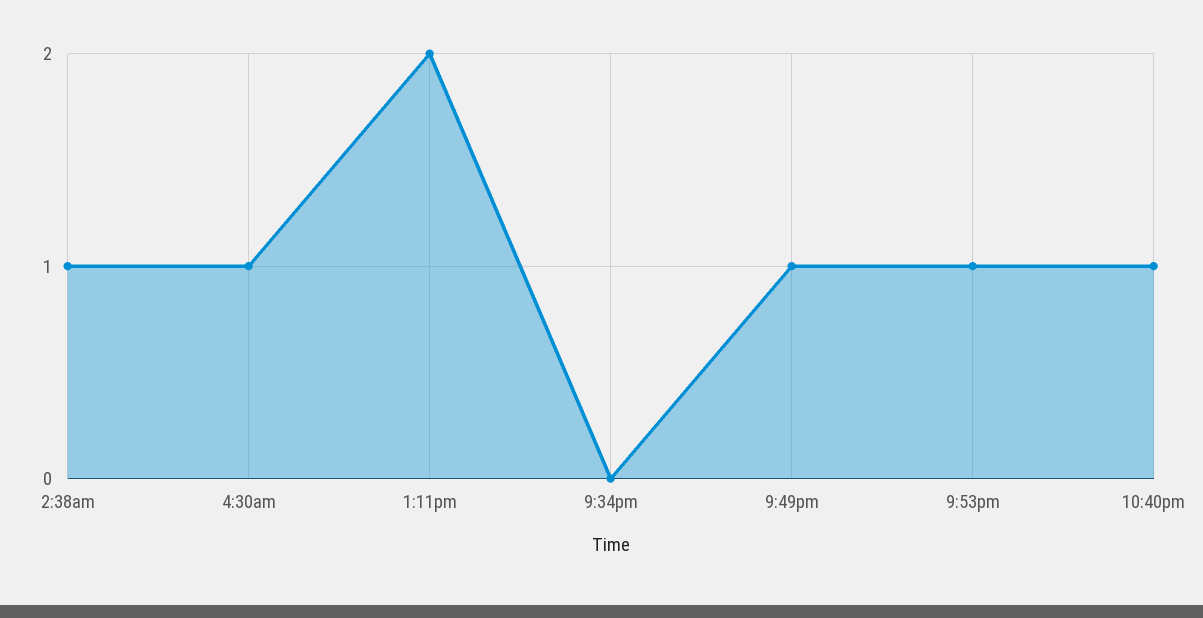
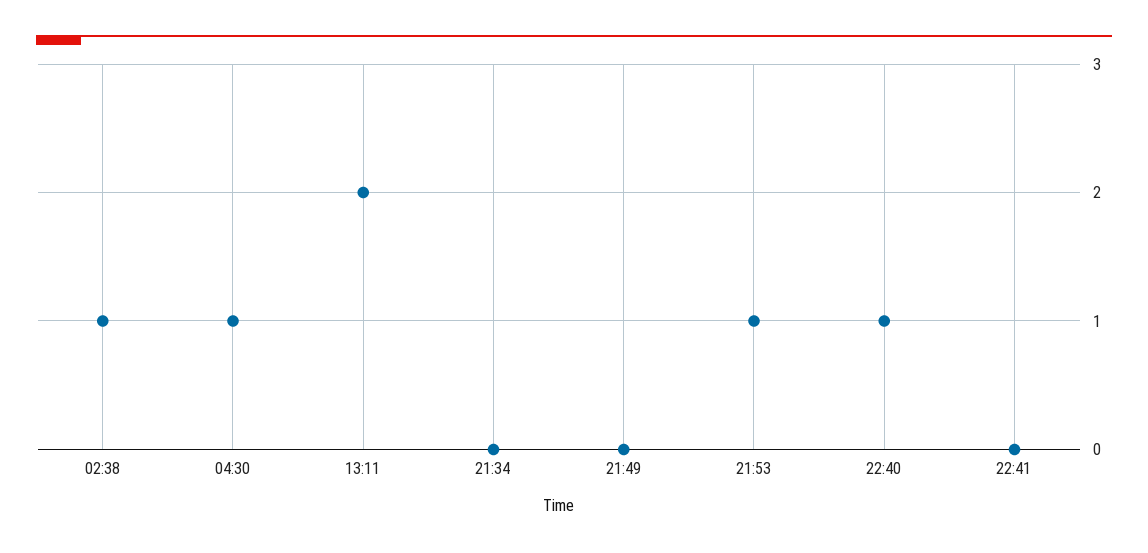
9:49pm: 1 -> 0
22:41: none -> 0

